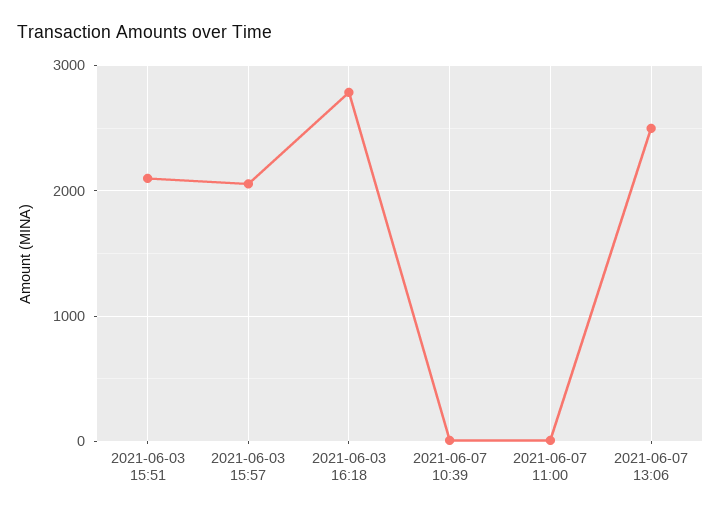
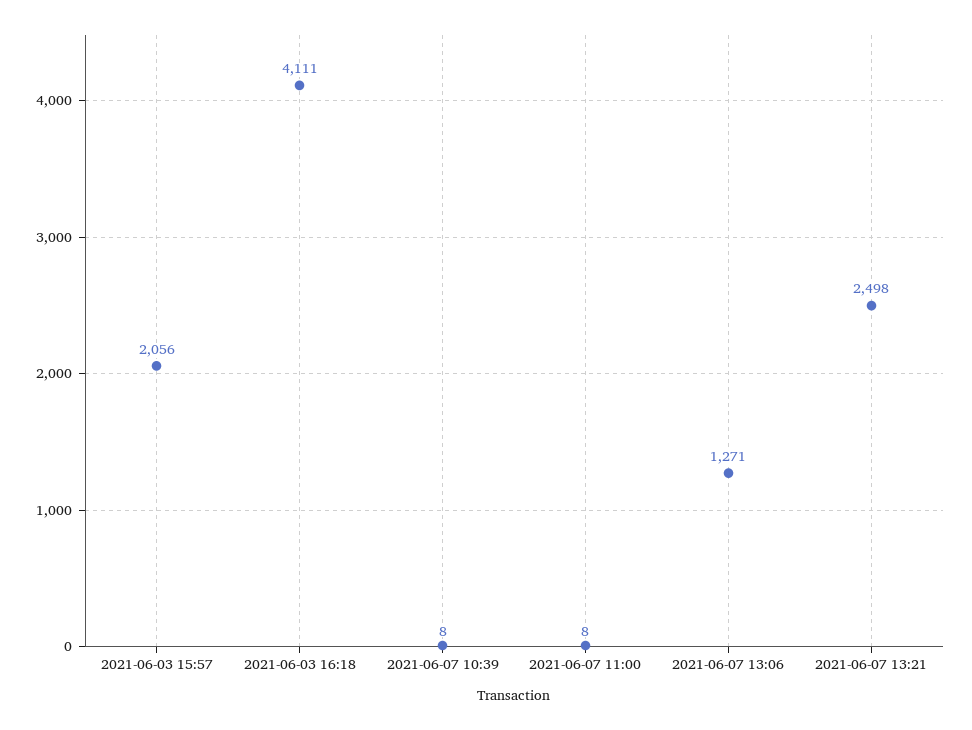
2021-06-03 15:51: 2100 -> none
2021-06-03 16:18: 2800 -> 4111
2021-06-07 13:06: 2500 -> 1271
2021-06-07 13:21: none -> 2498

